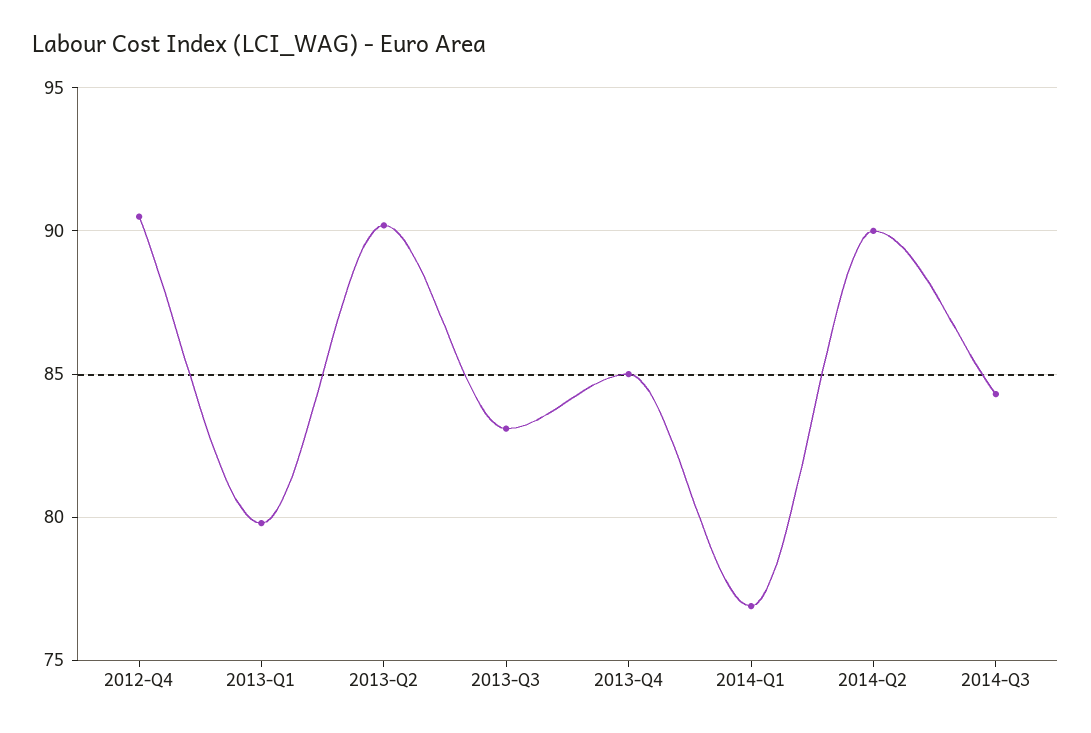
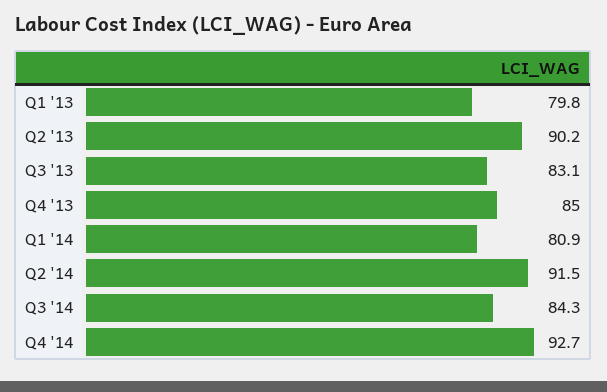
2012-Q4: 90.5 -> none
2014-Q1: 77 -> 80.9
2014-Q2: 90 -> 91.5
Q4 '14: none -> 92.7

